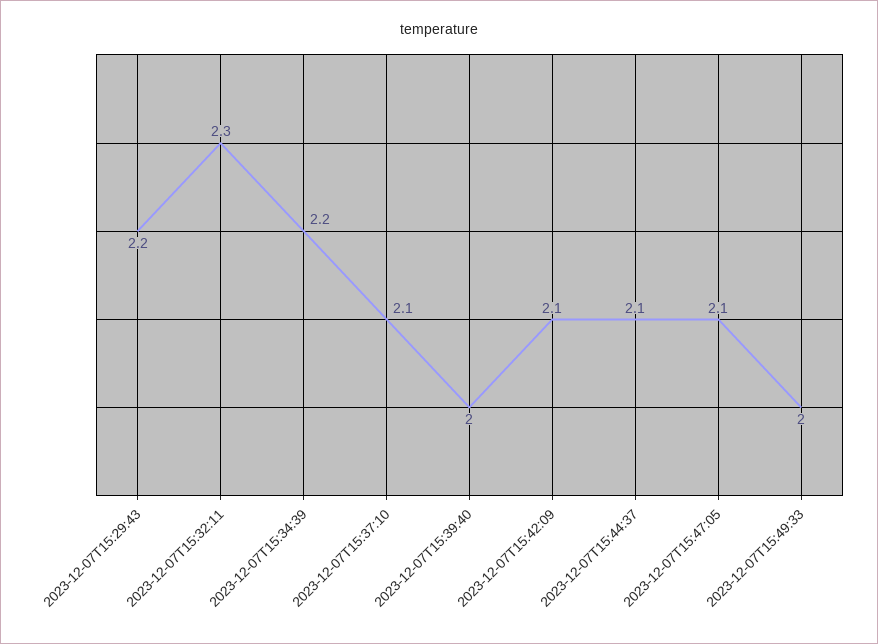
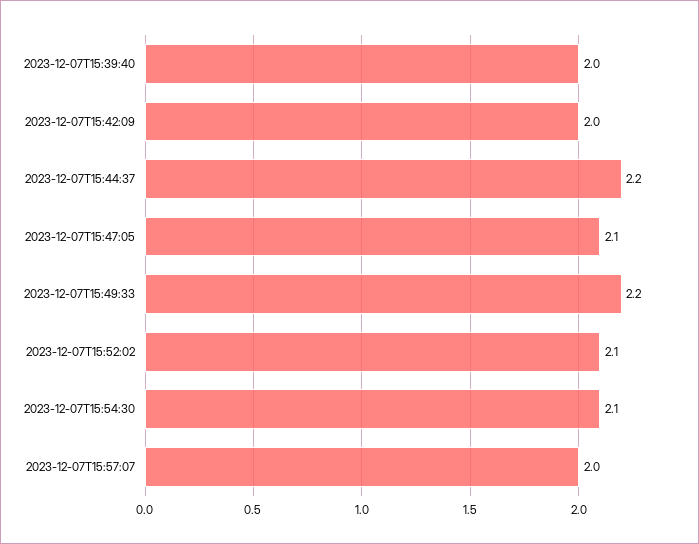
2023-12-07T15:29:43: 2.2 -> none
2023-12-07T15:32:11: 2.3 -> none
2023-12-07T15:34:39: 2.2 -> none
2023-12-07T15:37:10: 2.1 -> none
2023-12-07T15:42:09: 2.1 -> 2
2023-12-07T15:44:37: 2.1 -> 2.2
2023-12-07T15:49:33: 2 -> 2.2
2023-12-07T15:52:02: none -> 2.1
2023-12-07T15:54:30: none -> 2.1
2023-12-07T15:57:07: none -> 2

